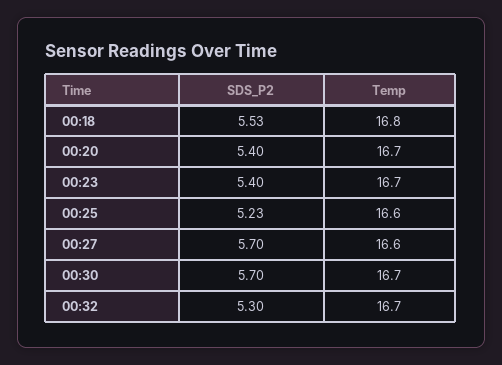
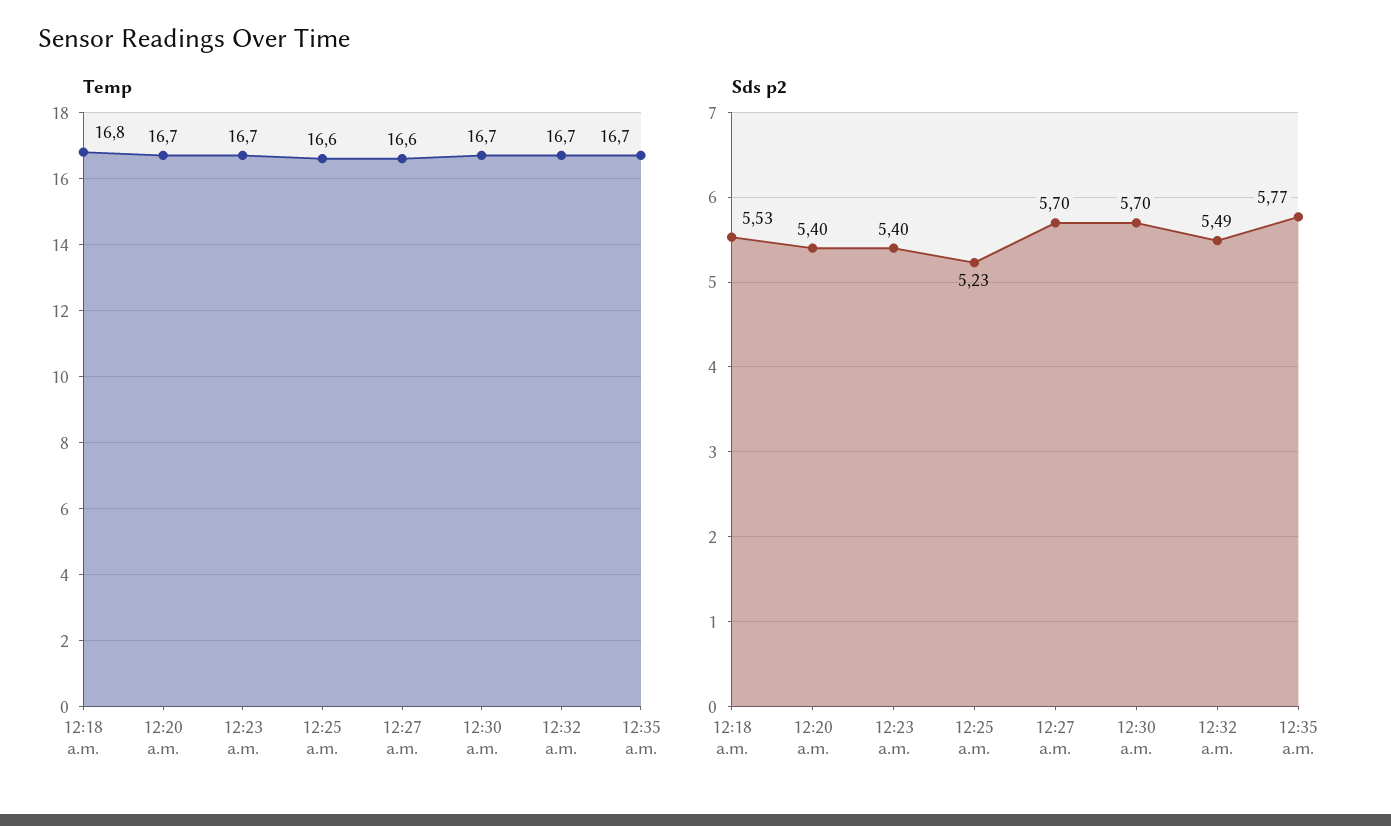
SDS_P2, 00:32: 5.3 -> 5.49
Temp, 12:35 a.m.: none -> 16.7
SDS_P2, 12:35 a.m.: none -> 5.77

